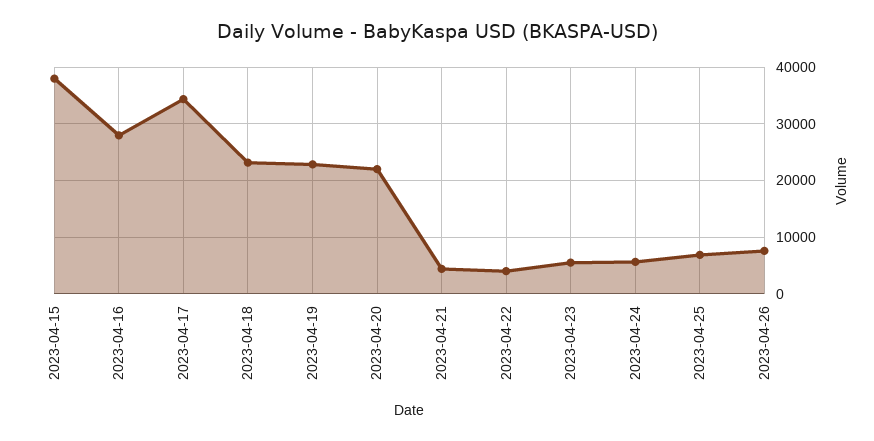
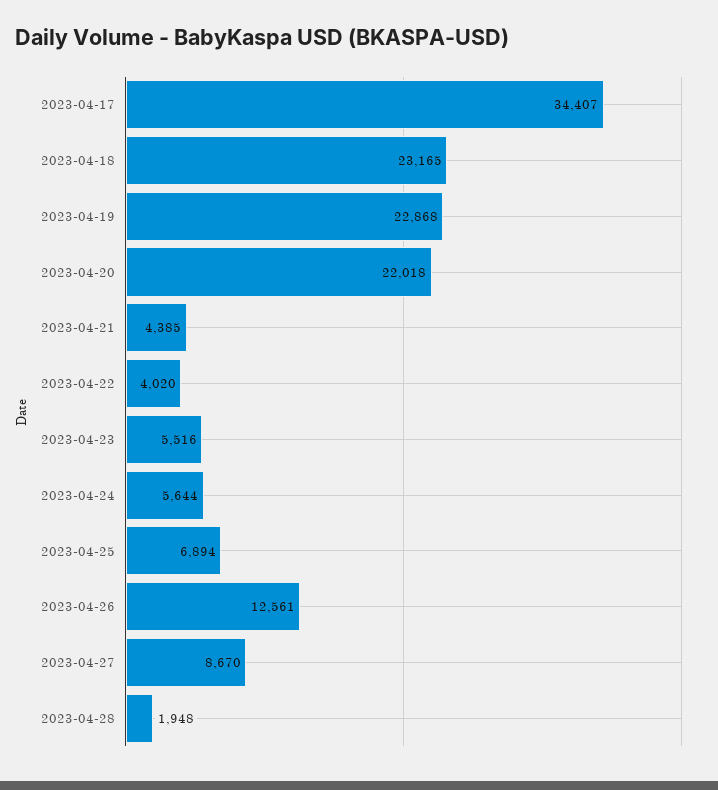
2023-04-15: 38000 -> none
2023-04-16: 28000 -> none
2023-04-26: 8000 -> 12561
2023-04-27: none -> 8670
2023-04-28: none -> 1948

